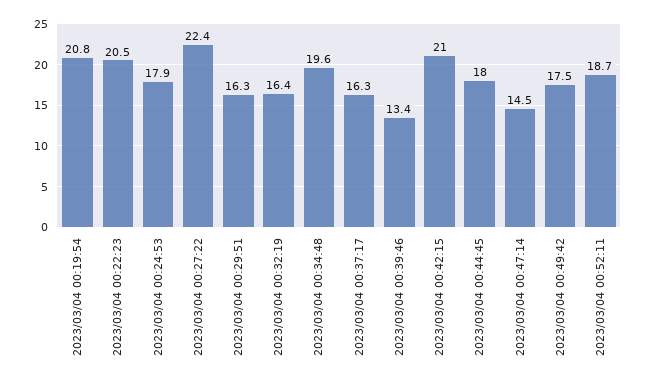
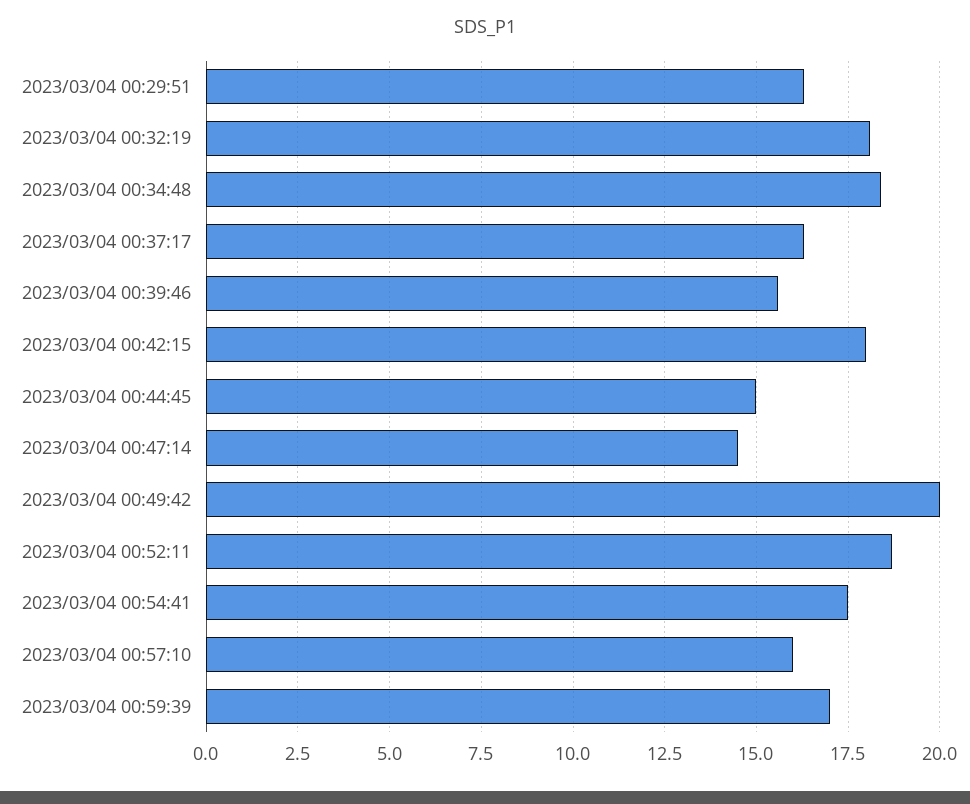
2023/03/04 00:19:54: 20.8 -> none
2023/03/04 00:22:23: 20.5 -> none
2023/03/04 00:24:53: 17.9 -> none
2023/03/04 00:27:22: 22.4 -> none
2023/03/04 00:32:19: 16.4 -> 18
2023/03/04 00:34:48: 19.6 -> 18.5
2023/03/04 00:39:46: 13.4 -> 15.5
2023/03/04 00:42:15: 21 -> 18
2023/03/04 00:44:45: 18 -> 15
2023/03/04 00:49:42: 17.5 -> 20
2023/03/04 00:54:41: none -> 17.5
2023/03/04 00:57:10: none -> 16
2023/03/04 00:59:39: none -> 17

